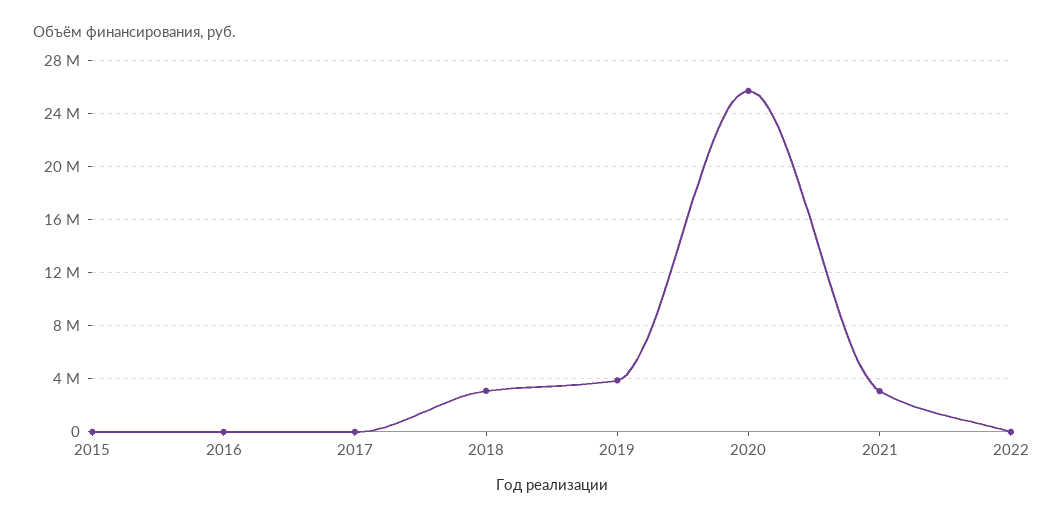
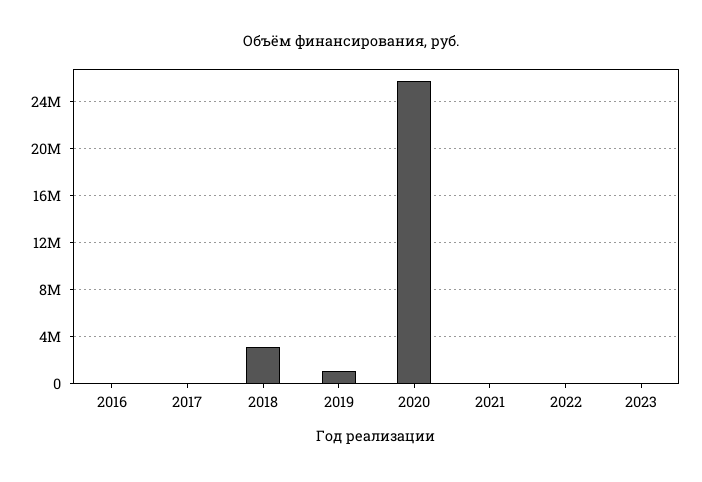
2015: 0 -> none
2019: 4000000 -> 1000000
2021: 3000000 -> 0
2023: none -> 0

